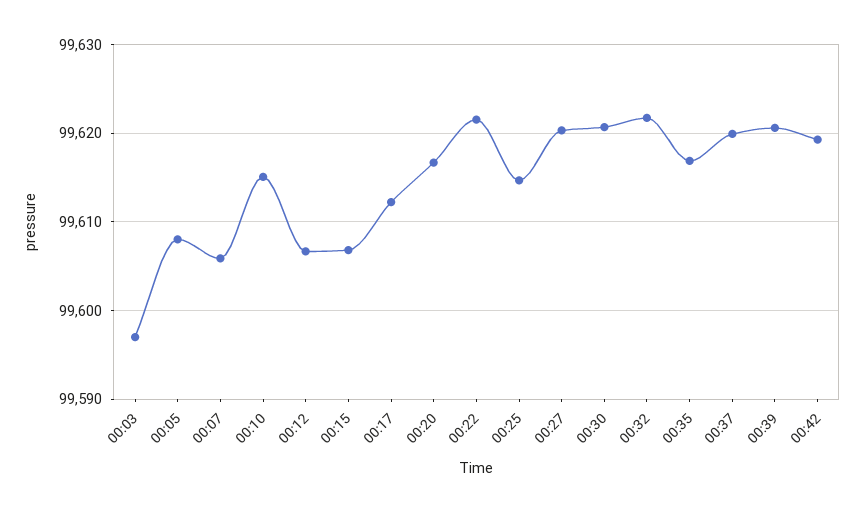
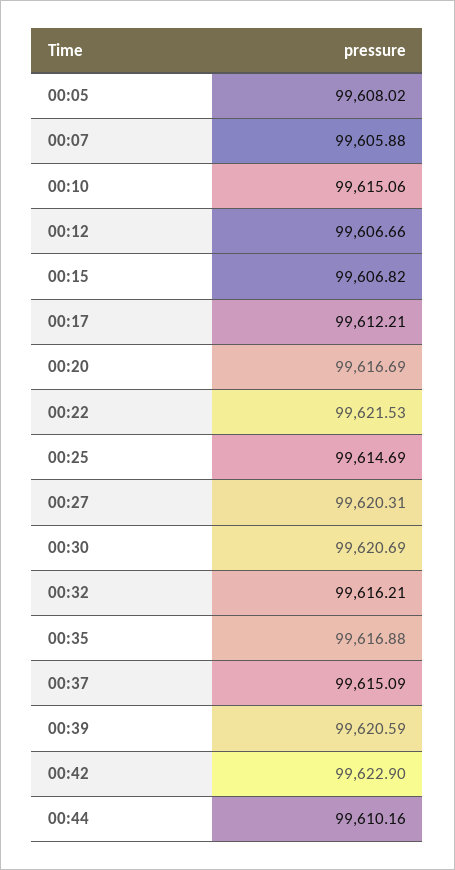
00:03: 99597 -> none
00:32: 99622 -> 99616.21
00:37: 99620 -> 99615.09
00:42: 99619 -> 99622.9
00:44: none -> 99610.16

